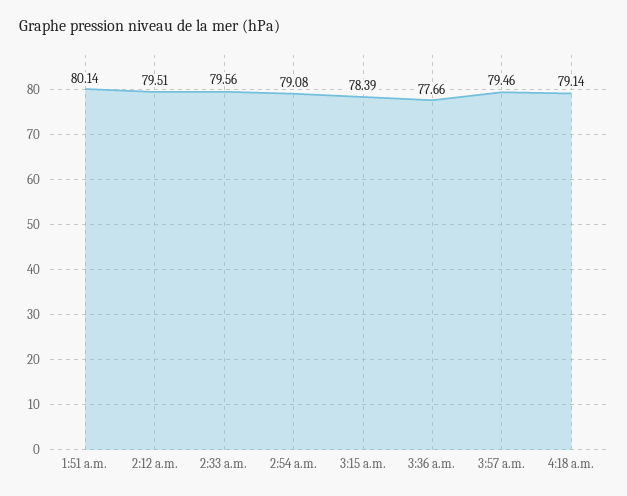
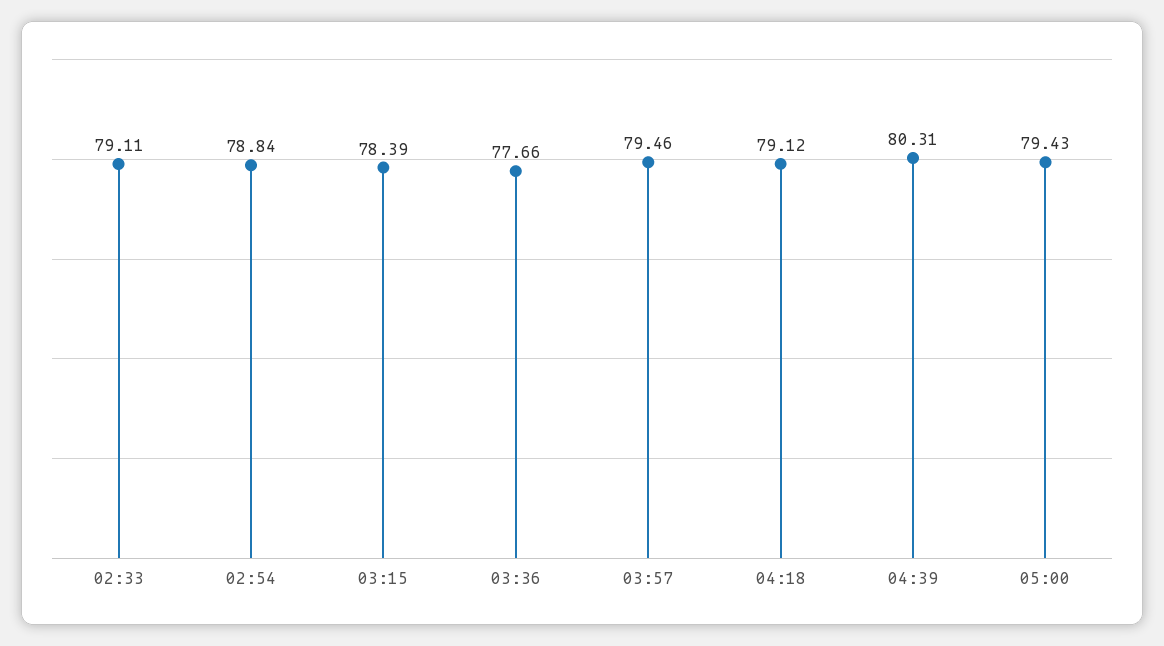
1:51 a.m.: 80.14 -> none
2:12 a.m.: 79.51 -> none
2:33 a.m.: 79.56 -> 79.11
2:54 a.m.: 79.08 -> 78.84
4:18 a.m.: 79.14 -> 79.12
04:39: none -> 80.31
05:00: none -> 79.43

